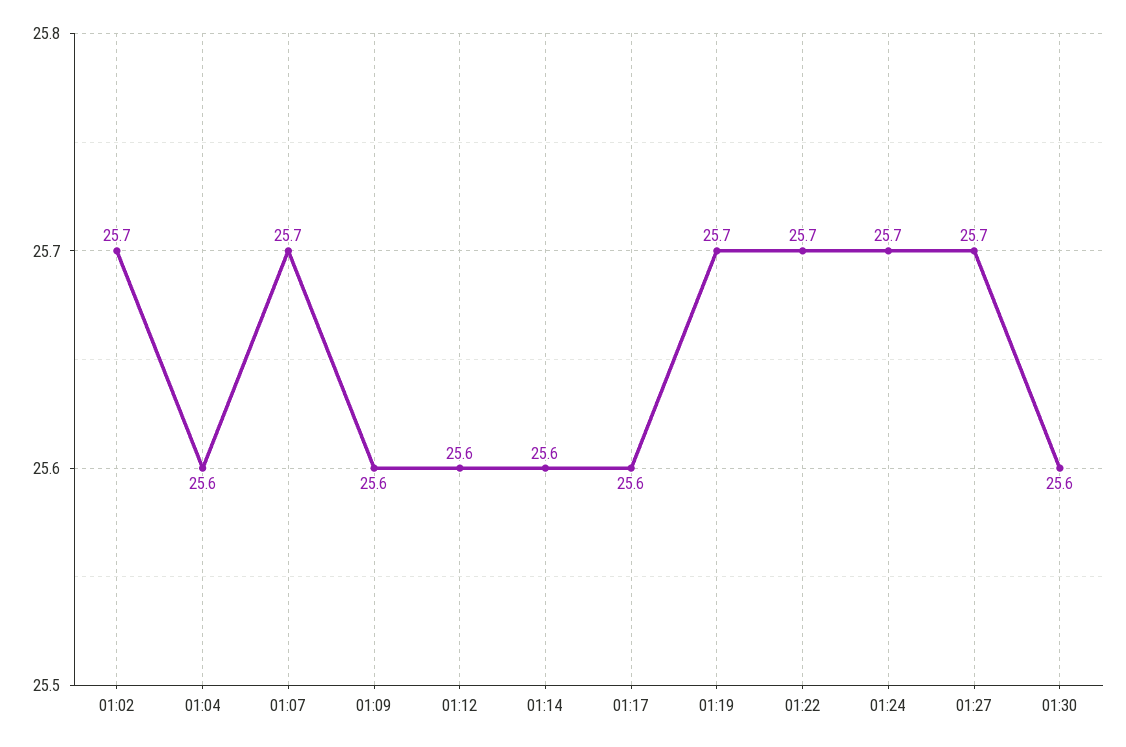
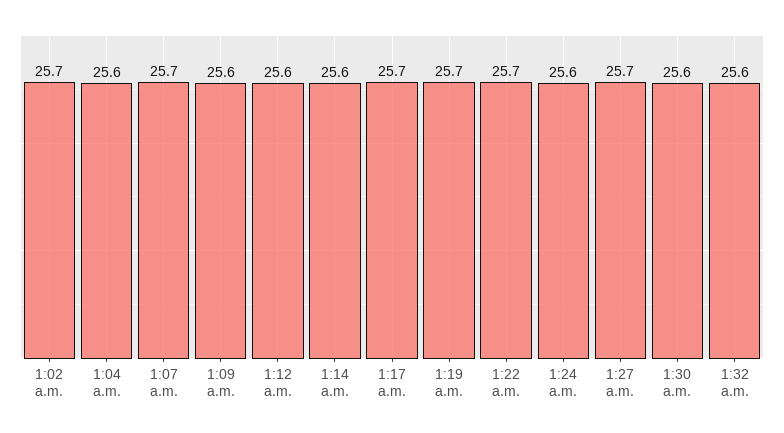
01:17: 25.6 -> 25.7
01:24: 25.7 -> 25.6
1:32 a.m.: none -> 25.6

